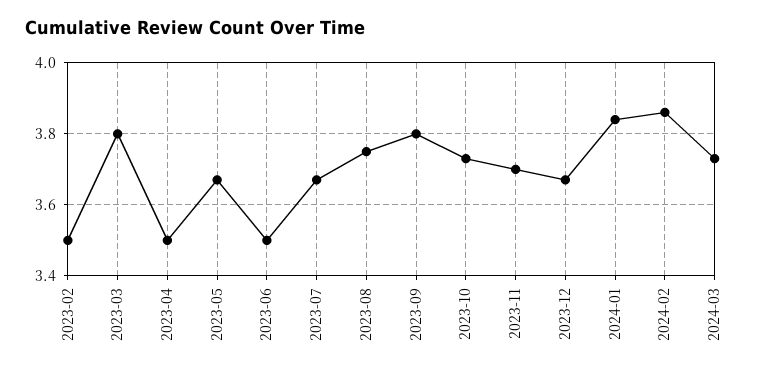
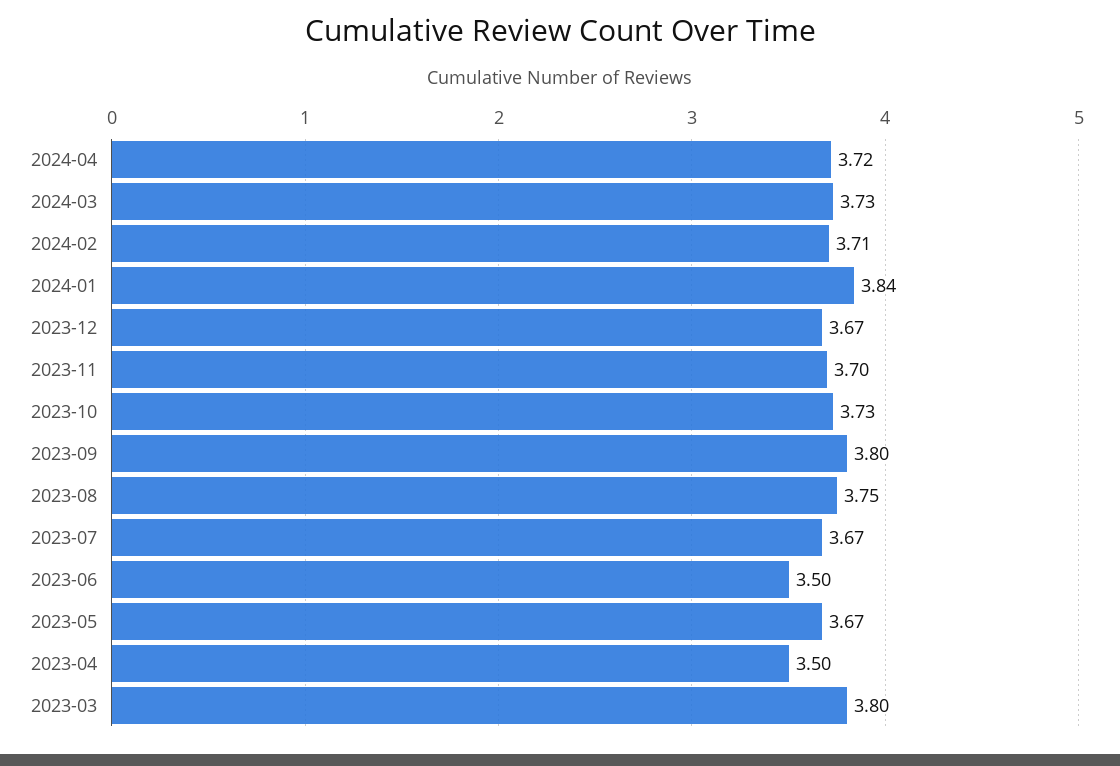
2023-02: 3.5 -> none
2024-02: 3.85 -> 3.71
2024-04: none -> 3.72

